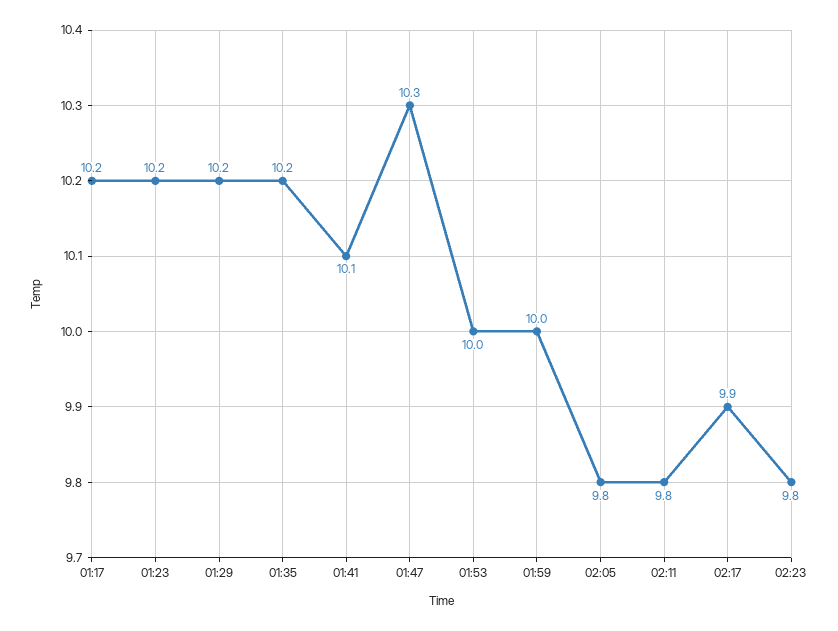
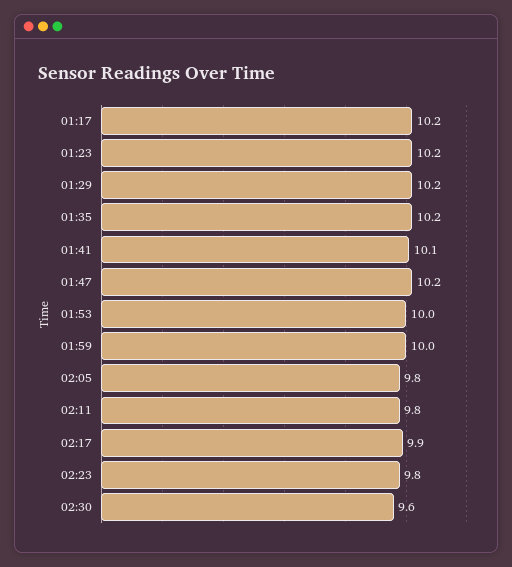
01:47: 10.3 -> 10.2
02:30: none -> 9.6

